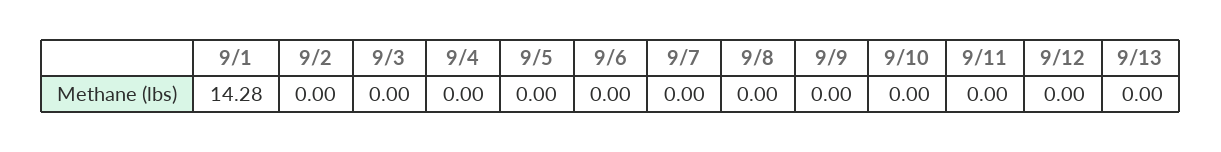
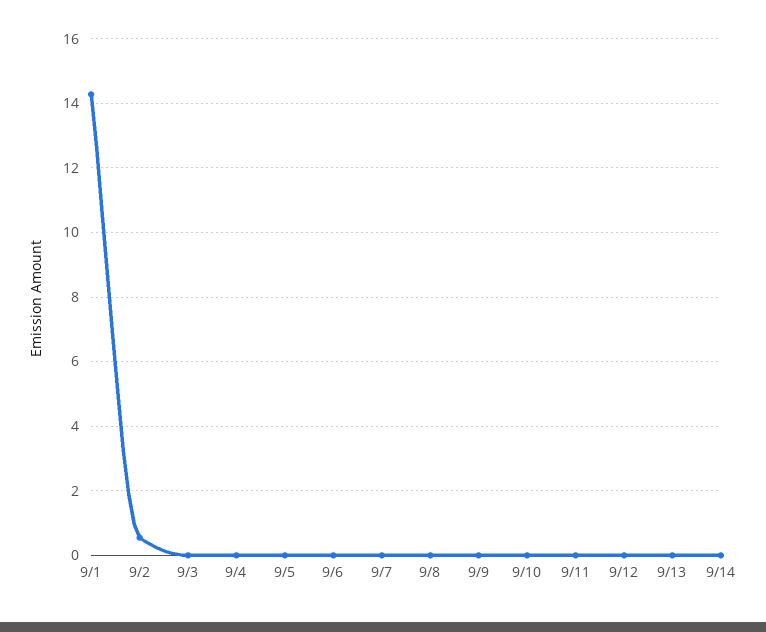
9/2: 0 -> 0.6
9/14: none -> 0

